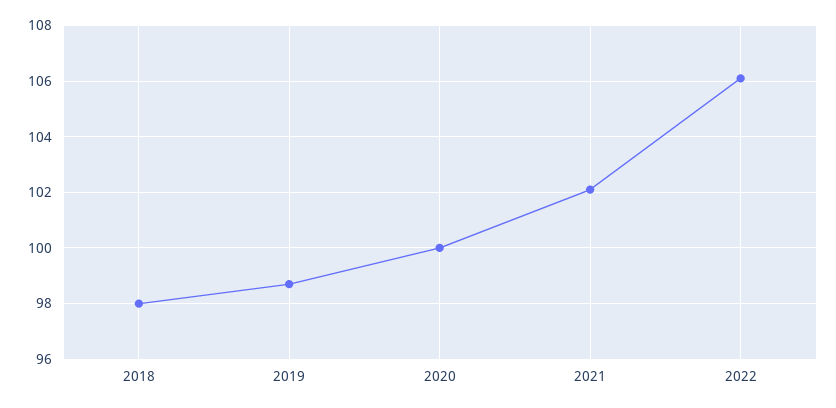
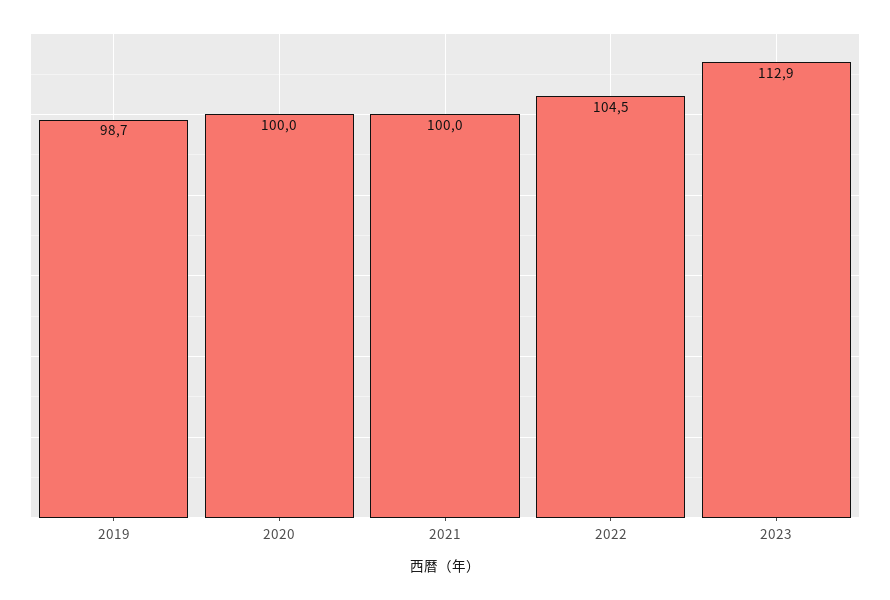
2018: 98 -> none
2021: 102 -> 100
2022: 106 -> 104.5
2023: none -> 112.9

